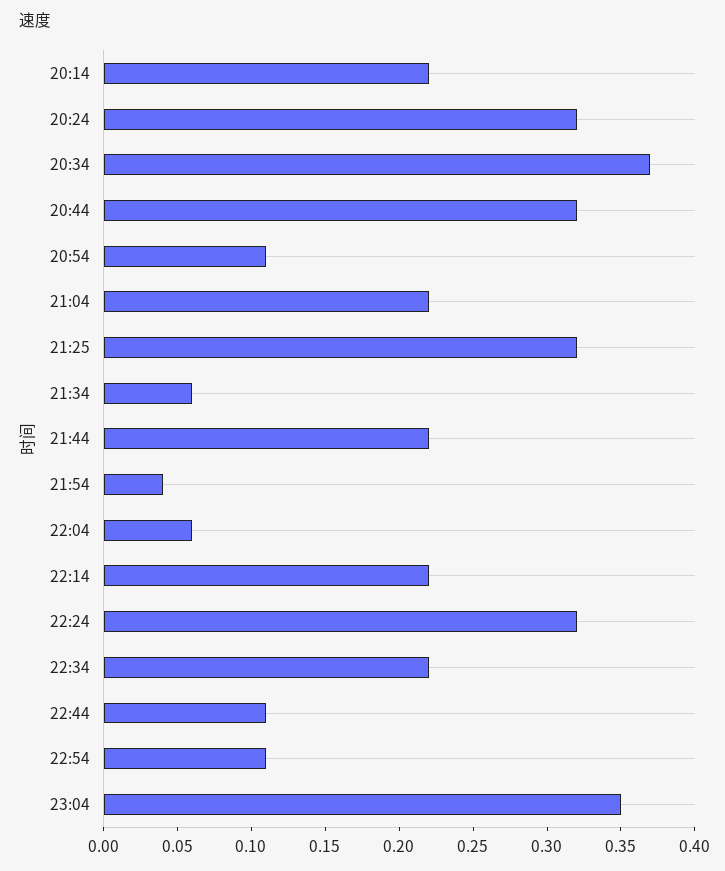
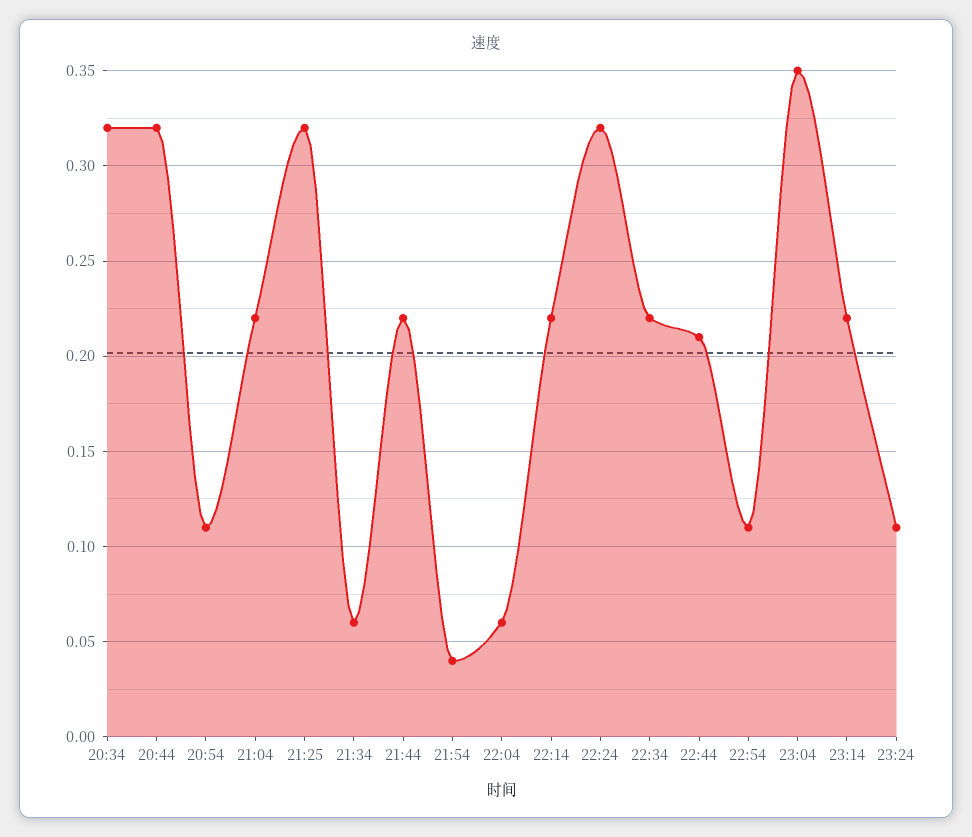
20:14: 0.22 -> none
20:24: 0.32 -> none
20:34: 0.37 -> 0.32
22:44: 0.11 -> 0.21
23:14: none -> 0.22
23:24: none -> 0.11

